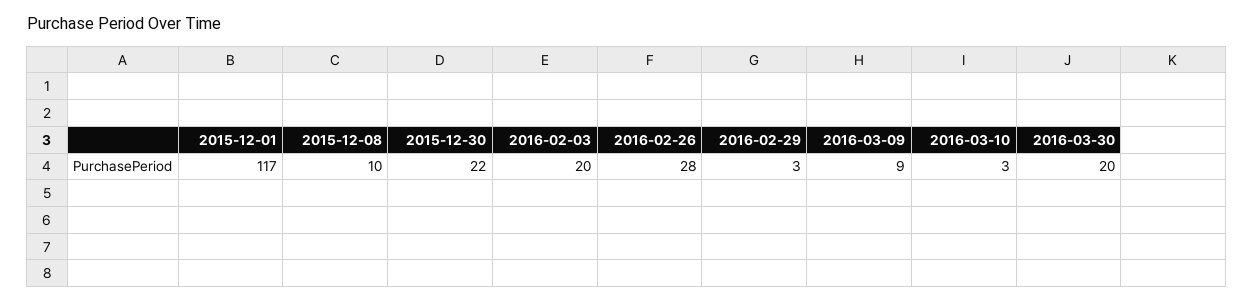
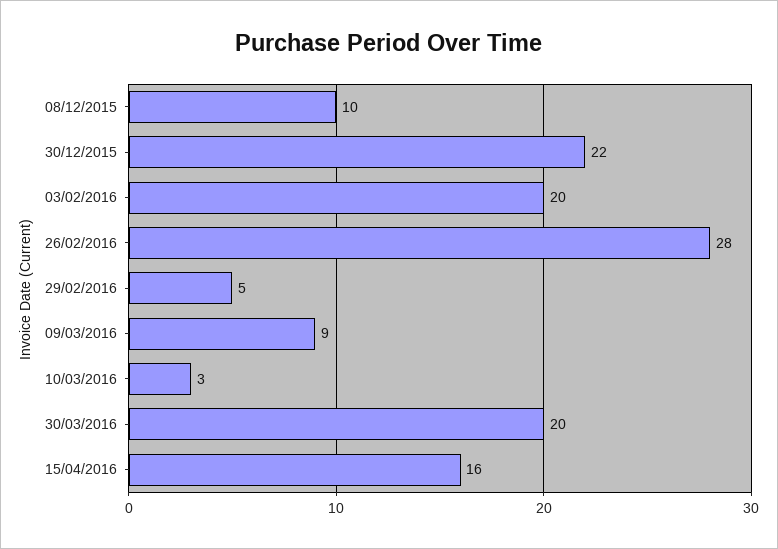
2015-12-01: 117 -> none
2016-02-29: 3 -> 5
15/04/2016: none -> 16

